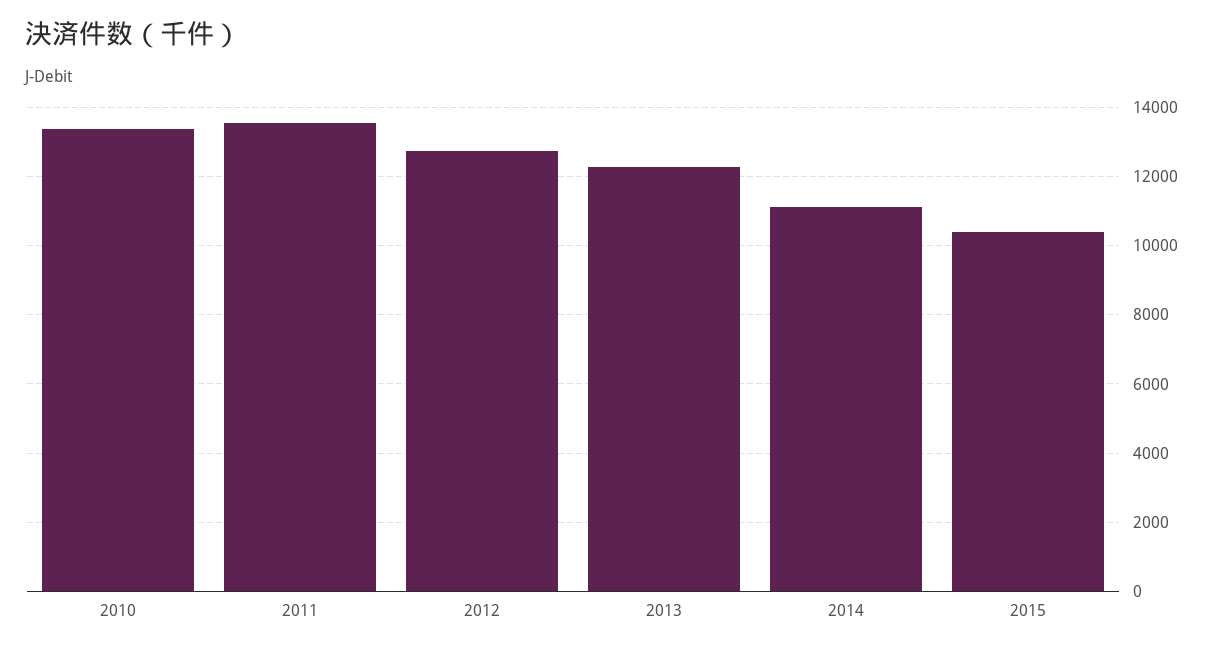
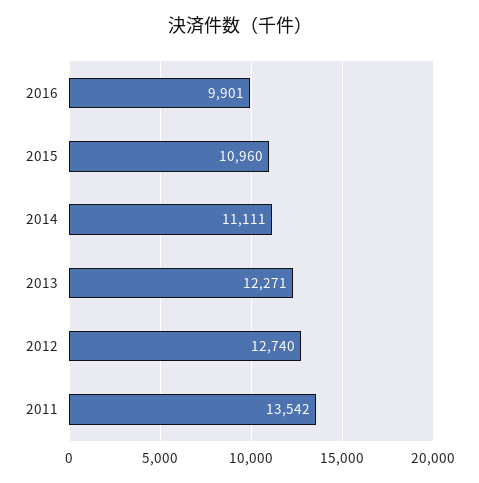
2010: 13400 -> none
2015: 10400 -> 10960
2016: none -> 9901

